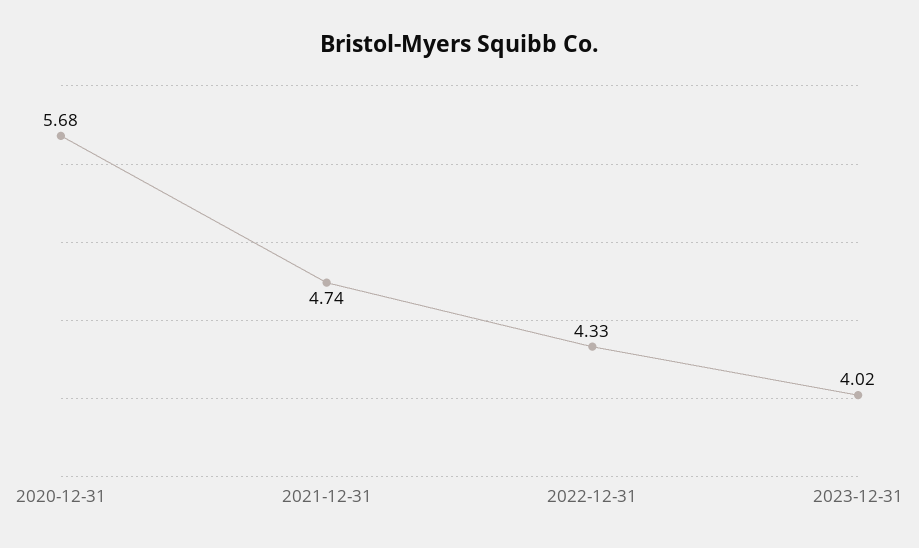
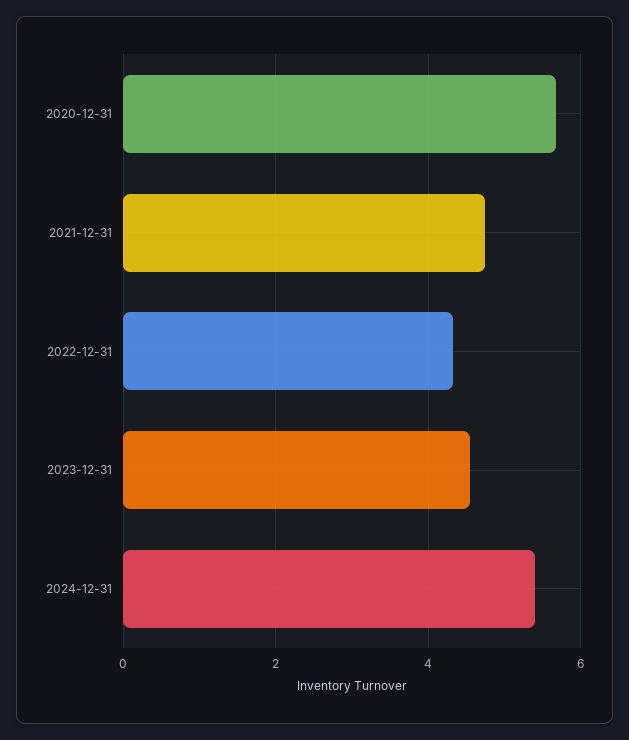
2023-12-31: 4.02 -> 4.6
2024-12-31: none -> 5.4

